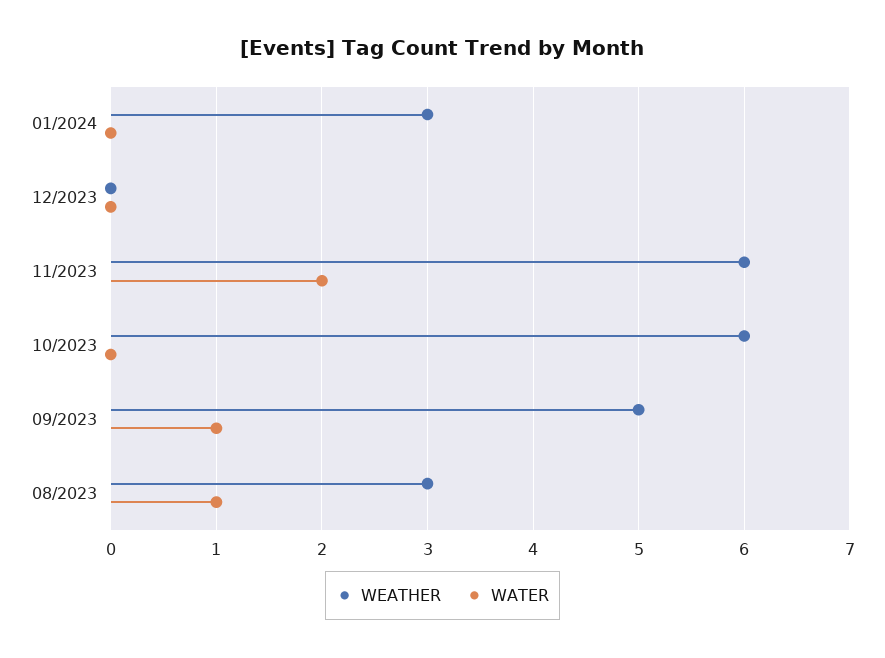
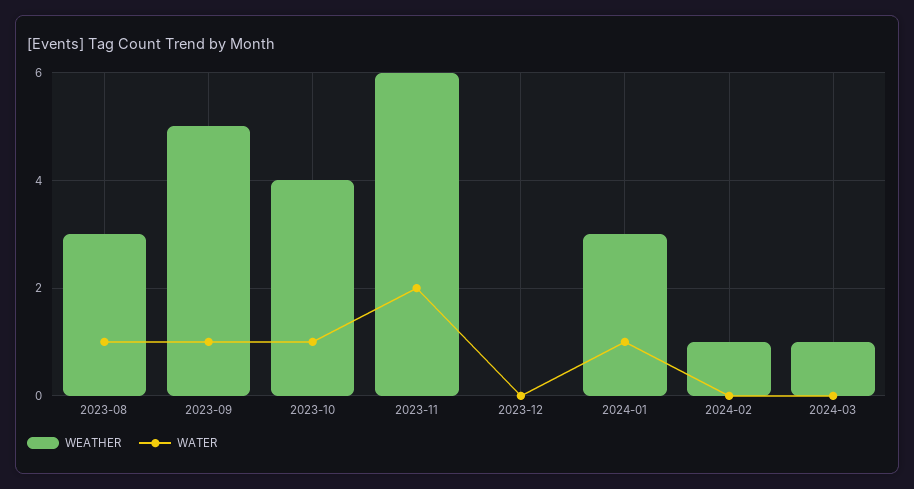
WATER, 01/2024: 0 -> 1
WEATHER, 10/2023: 6 -> 4
WATER, 10/2023: 0 -> 1
WEATHER, 2024-02: none -> 1
WATER, 2024-02: none -> 0
WEATHER, 2024-03: none -> 1
WATER, 2024-03: none -> 0

